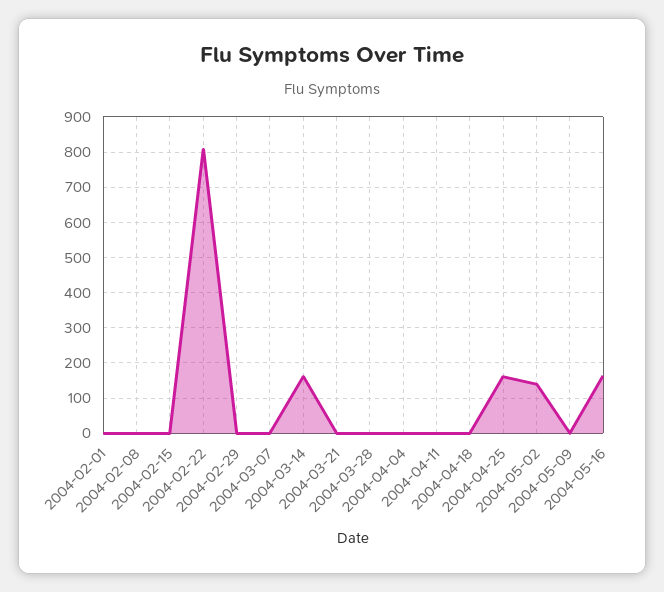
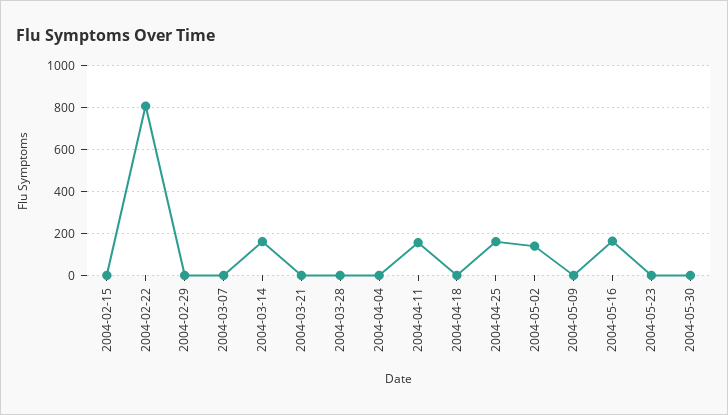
2004-02-01: 0 -> none
2004-02-08: 0 -> none
2004-04-11: 0 -> 150
2004-05-23: none -> 0
2004-05-30: none -> 0

